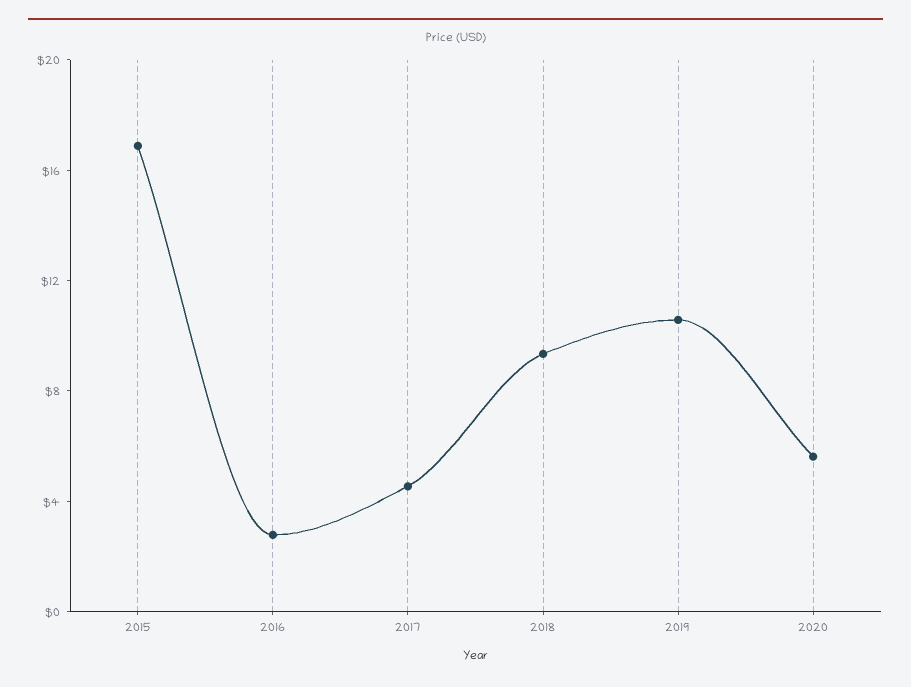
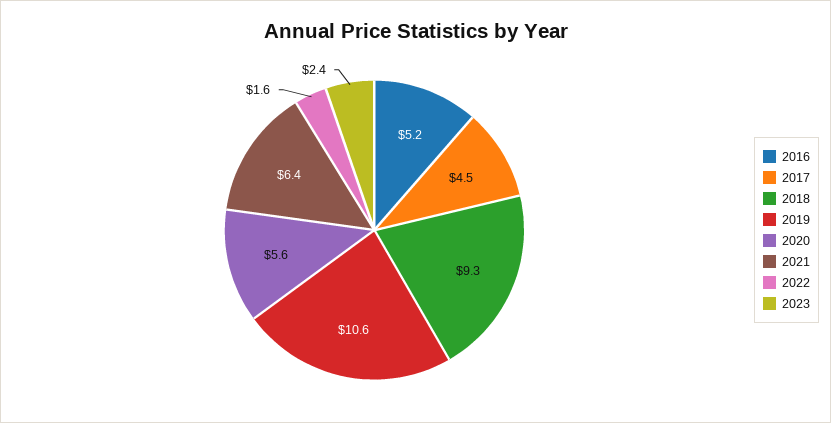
2015: 17 -> none
2016: 3 -> 5.2
2021: none -> 6.4
2022: none -> 1.6
2023: none -> 2.4

